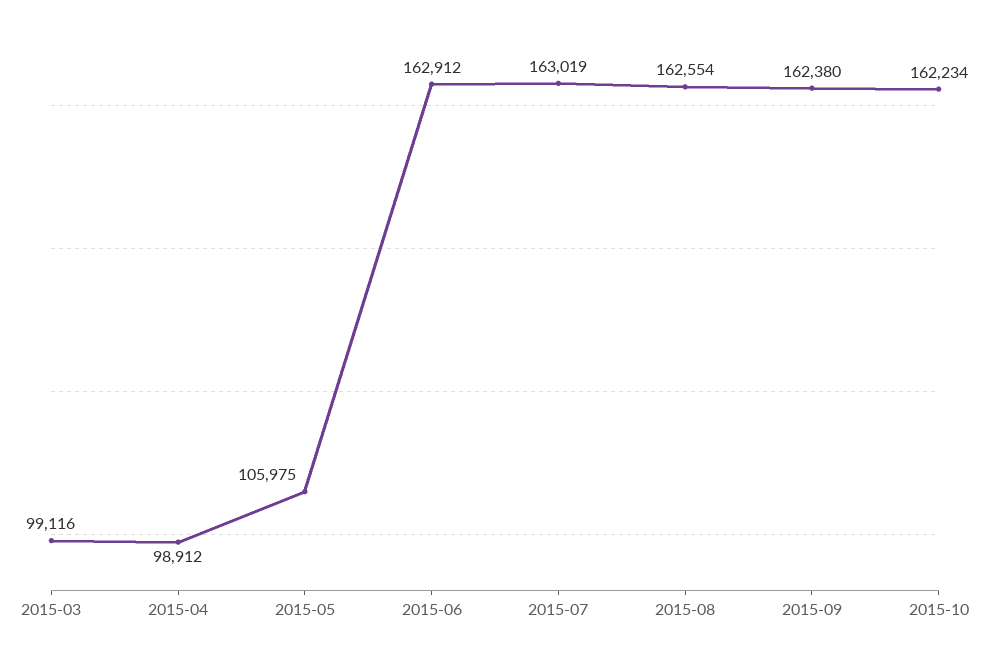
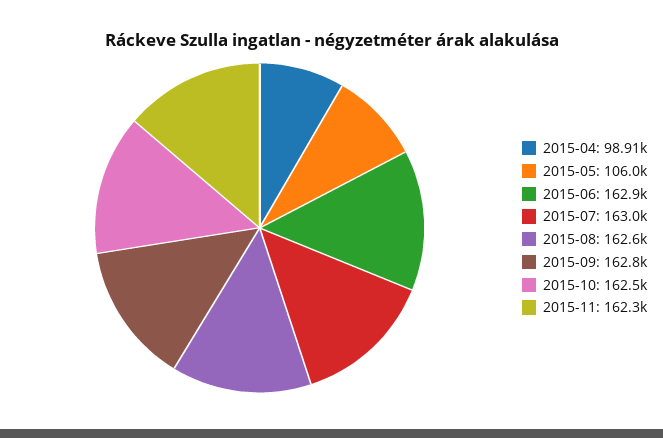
2015-03: 99116 -> none
2015-09: 162380 -> 162800
2015-10: 162234 -> 162500
2015-11: none -> 162300

